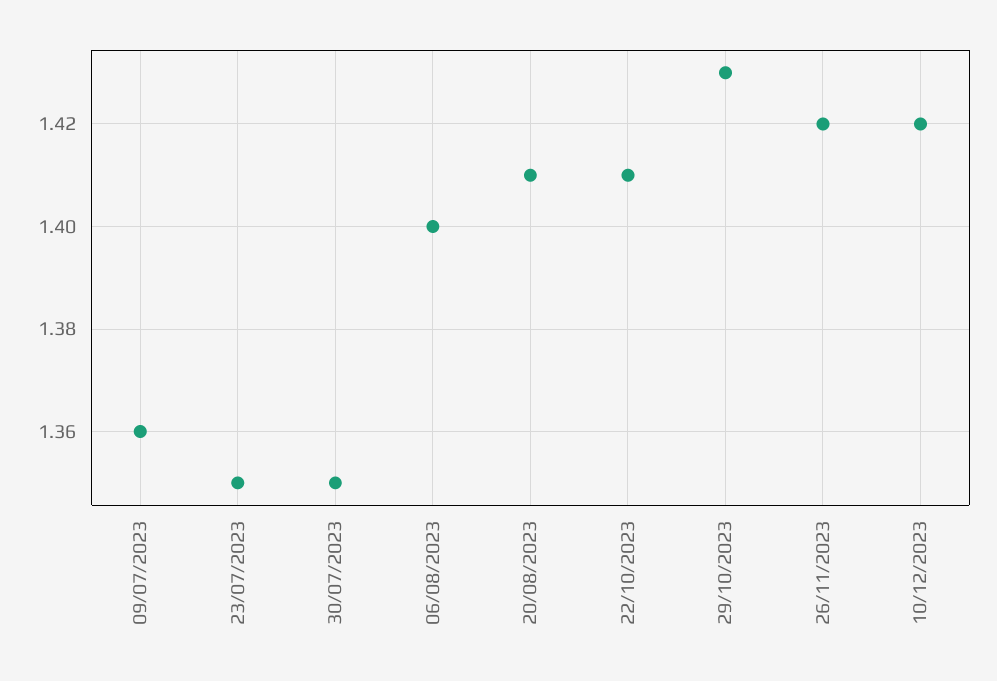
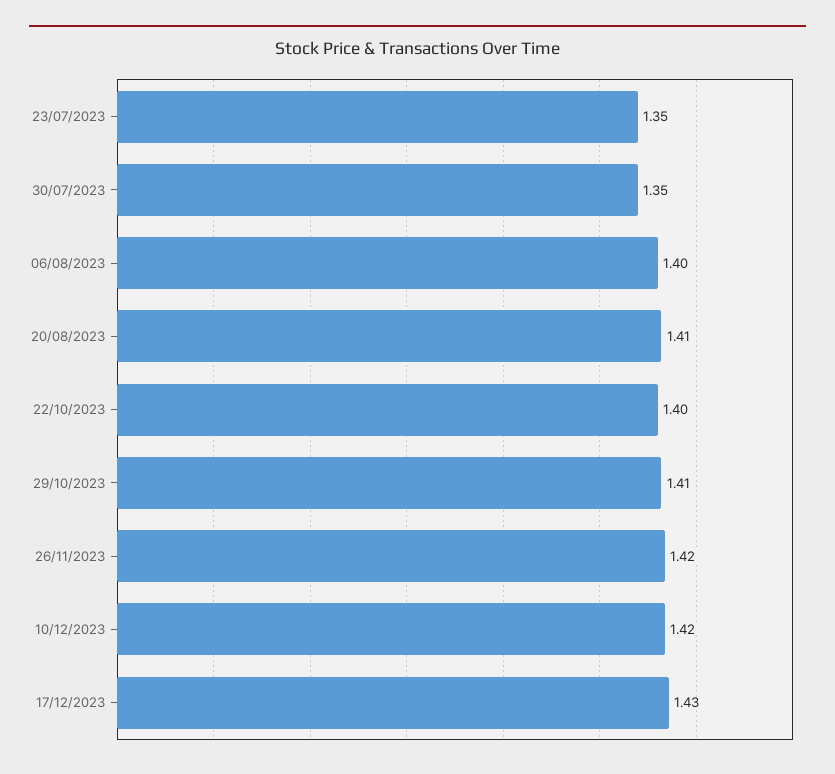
09/07/2023: 1.36 -> none
22/10/2023: 1.41 -> 1.4
29/10/2023: 1.43 -> 1.41
17/12/2023: none -> 1.43

